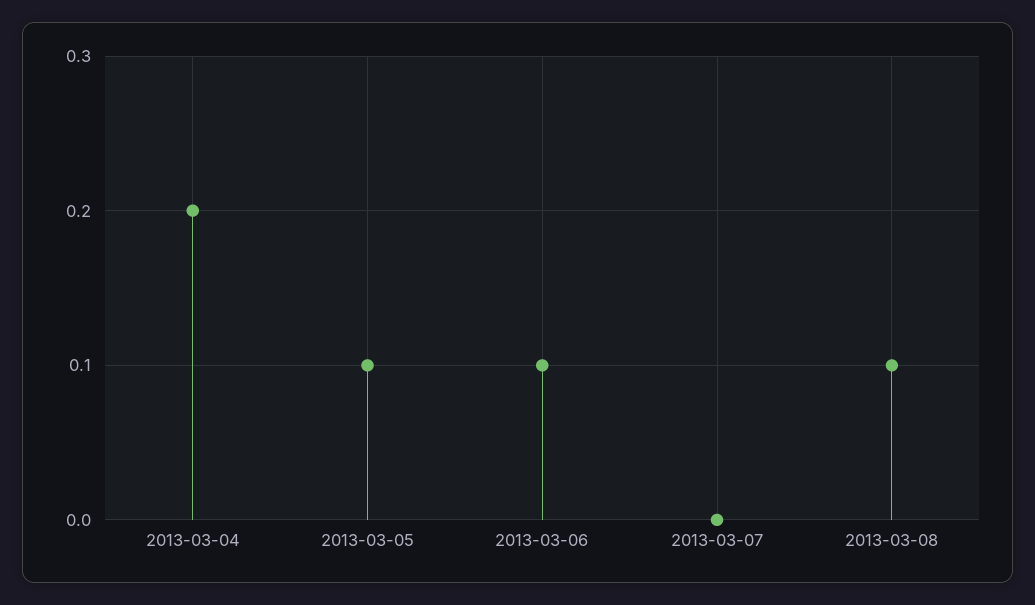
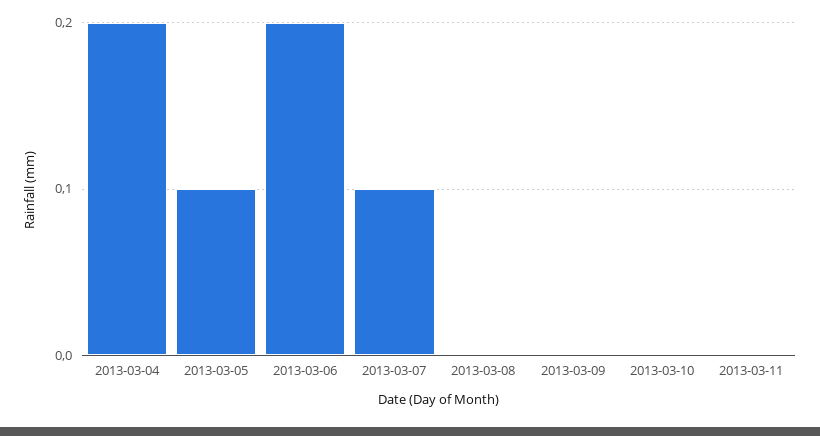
2013-03-06: 0.1 -> 0.2
2013-03-07: 0 -> 0.1
2013-03-08: 0.1 -> 0
2013-03-09: none -> 0
2013-03-10: none -> 0
2013-03-11: none -> 0

